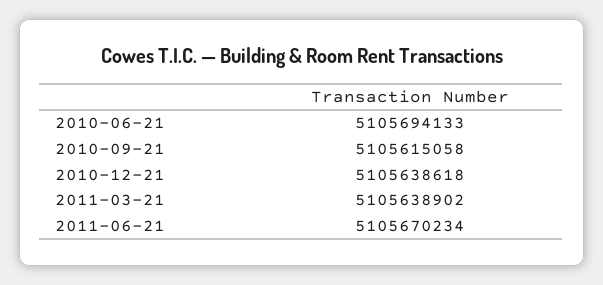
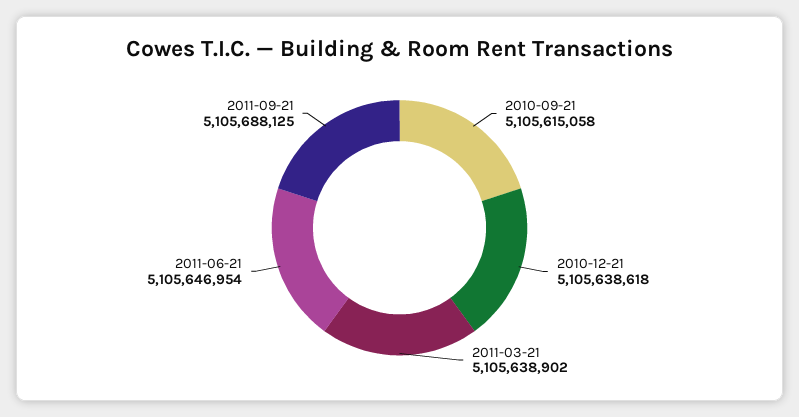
2010-06-21: 5105694133 -> none
2011-06-21: 5105670234 -> 5105646954
2011-09-21: none -> 5105688125

